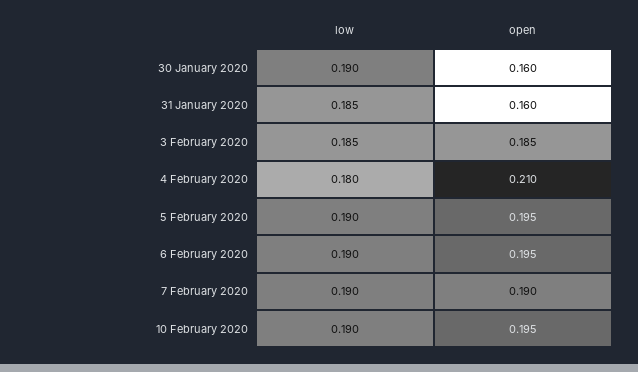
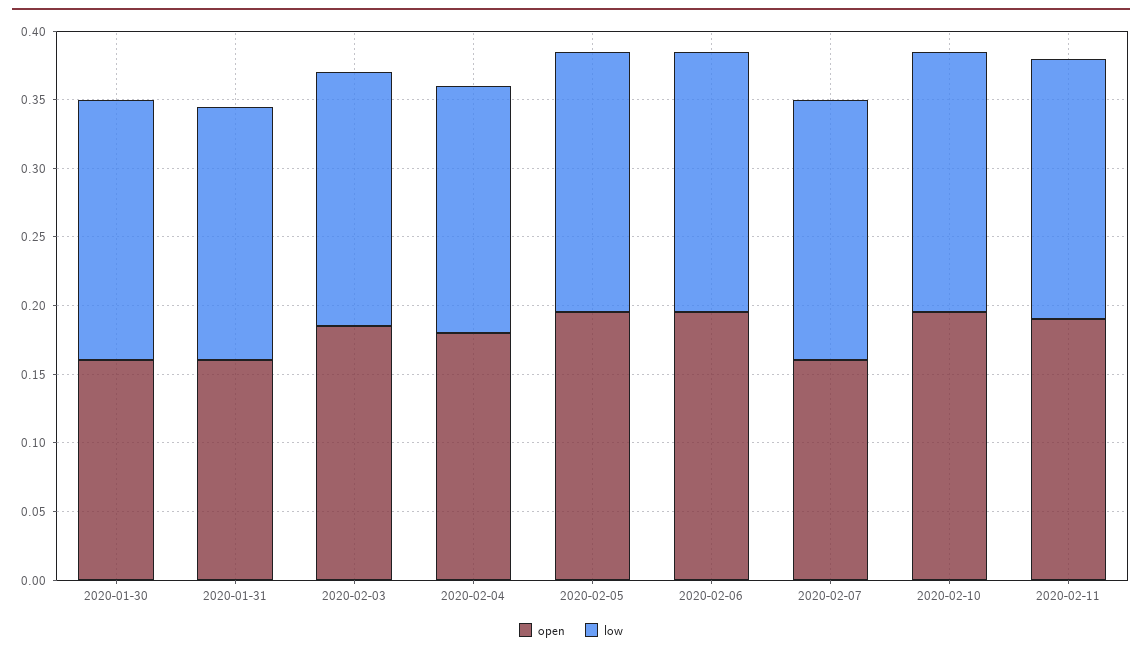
open, 4 February 2020: 0.21 -> 0.18
open, 7 February 2020: 0.19 -> 0.16
open, 2020-02-11: none -> 0.19
low, 2020-02-11: none -> 0.19

